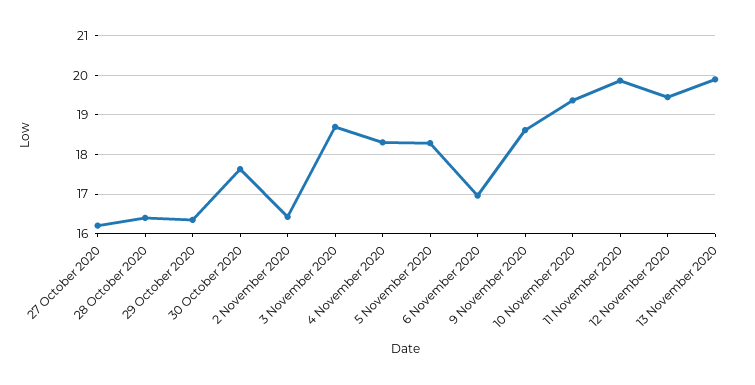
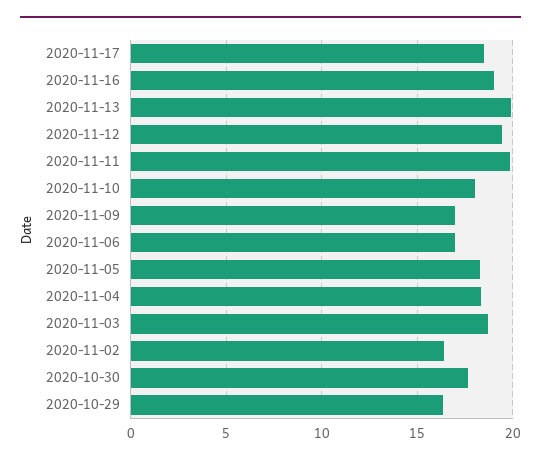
27 October 2020: 16.2 -> none
28 October 2020: 16.4 -> none
9 November 2020: 18.6 -> 17
10 November 2020: 19.4 -> 18
2020-11-17: none -> 18.5
2020-11-16: none -> 19

